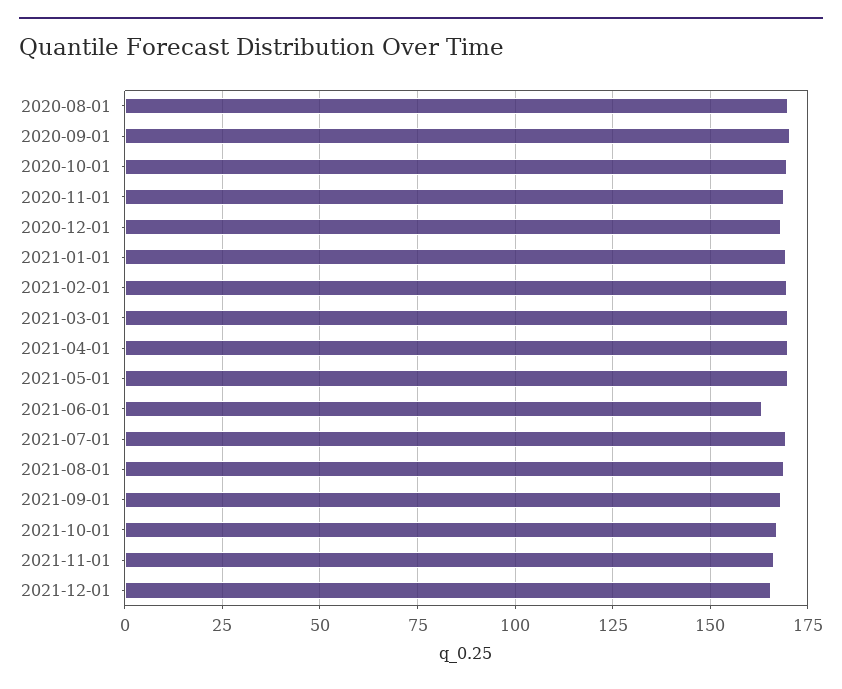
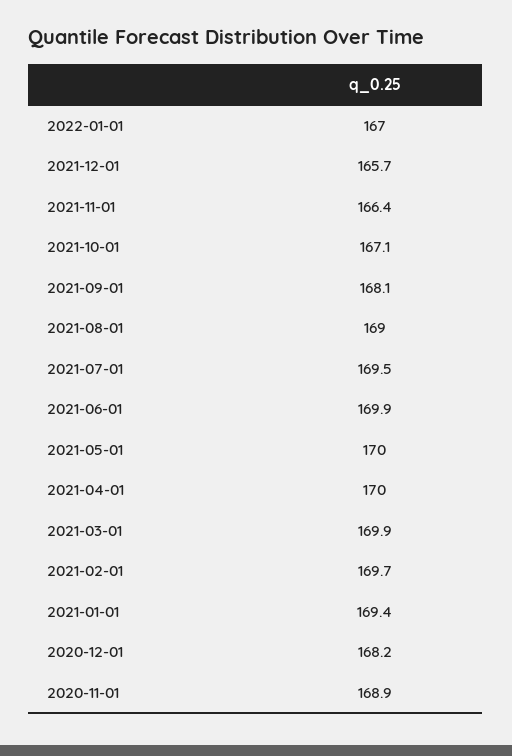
2020-08-01: 170 -> none
2020-09-01: 170 -> none
2020-10-01: 170 -> none
2021-06-01: 162.5 -> 169.9
2022-01-01: none -> 167

